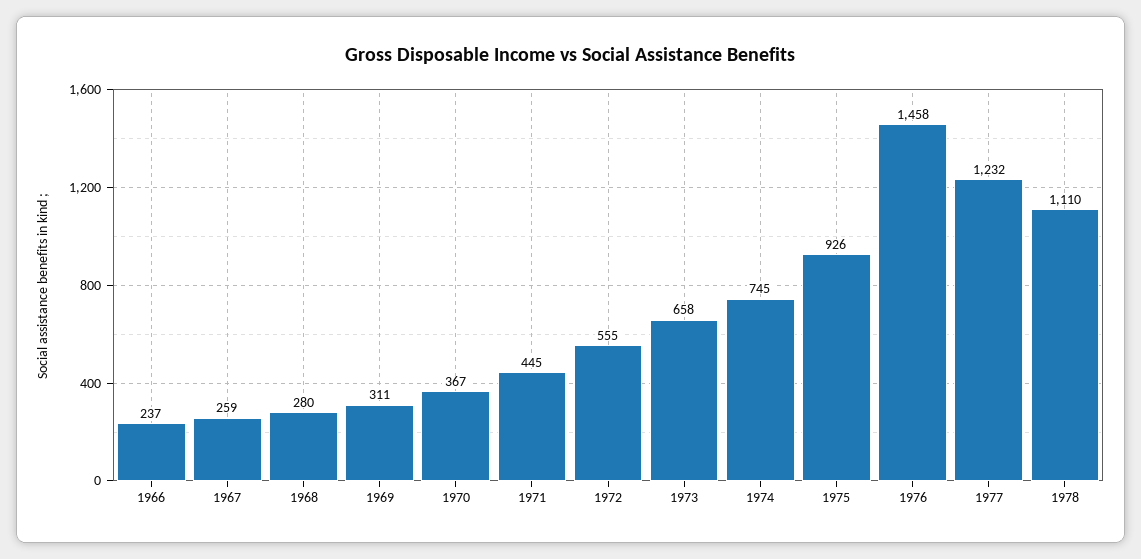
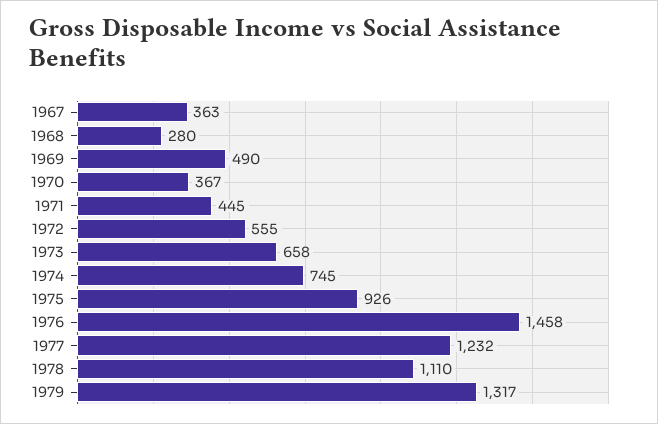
1966: 237 -> none
1967: 259 -> 363
1969: 311 -> 490
1979: none -> 1317

